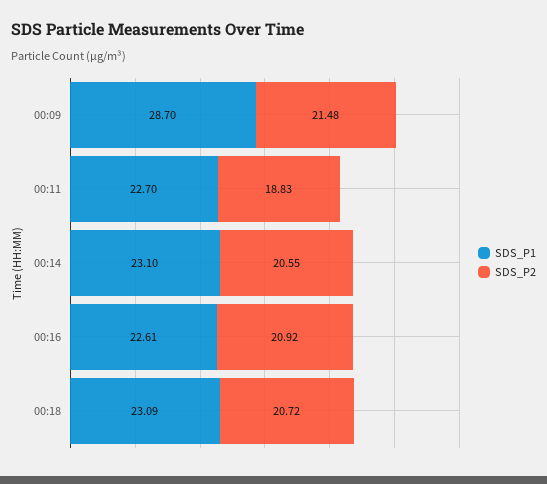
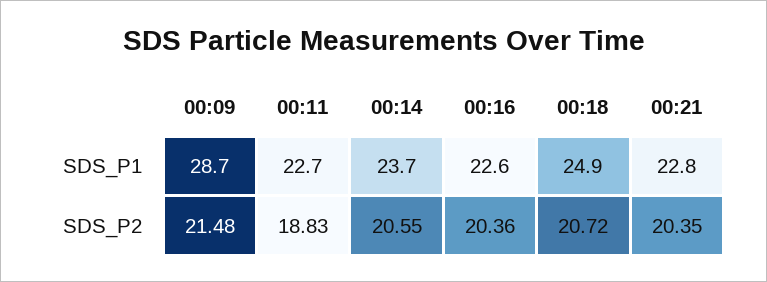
SDS_P1, 00:14: 23.1 -> 23.7
SDS_P2, 00:16: 20.92 -> 20.36
SDS_P1, 00:18: 23.09 -> 24.9
SDS_P1, 00:21: none -> 22.8
SDS_P2, 00:21: none -> 20.35

